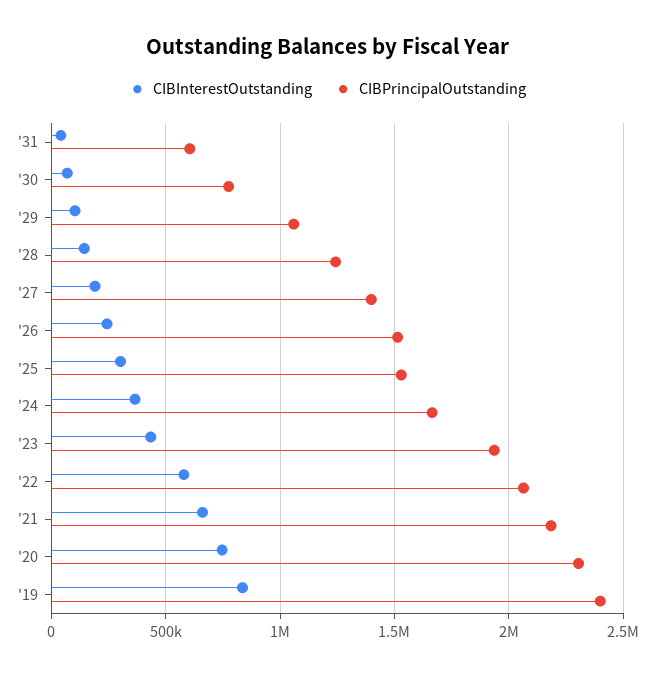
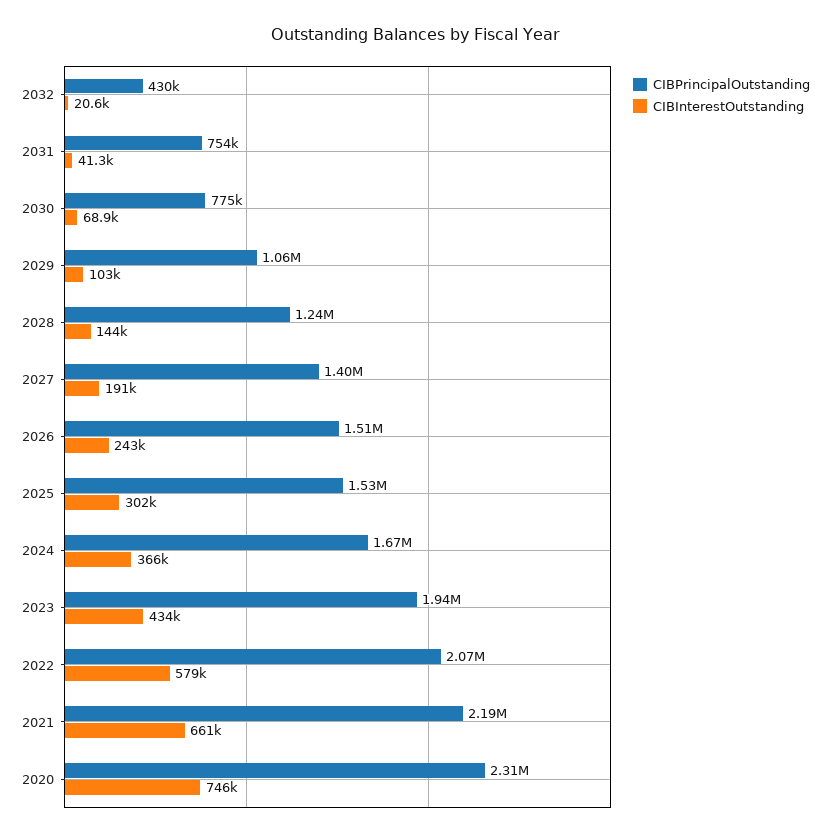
CIBPrincipalOutstanding, '31: 600000 -> 754000
CIBInterestOutstanding, '19: 850000 -> none
CIBPrincipalOutstanding, '19: 2400000 -> none
CIBPrincipalOutstanding, 2032: none -> 430000
CIBInterestOutstanding, 2032: none -> 20600

